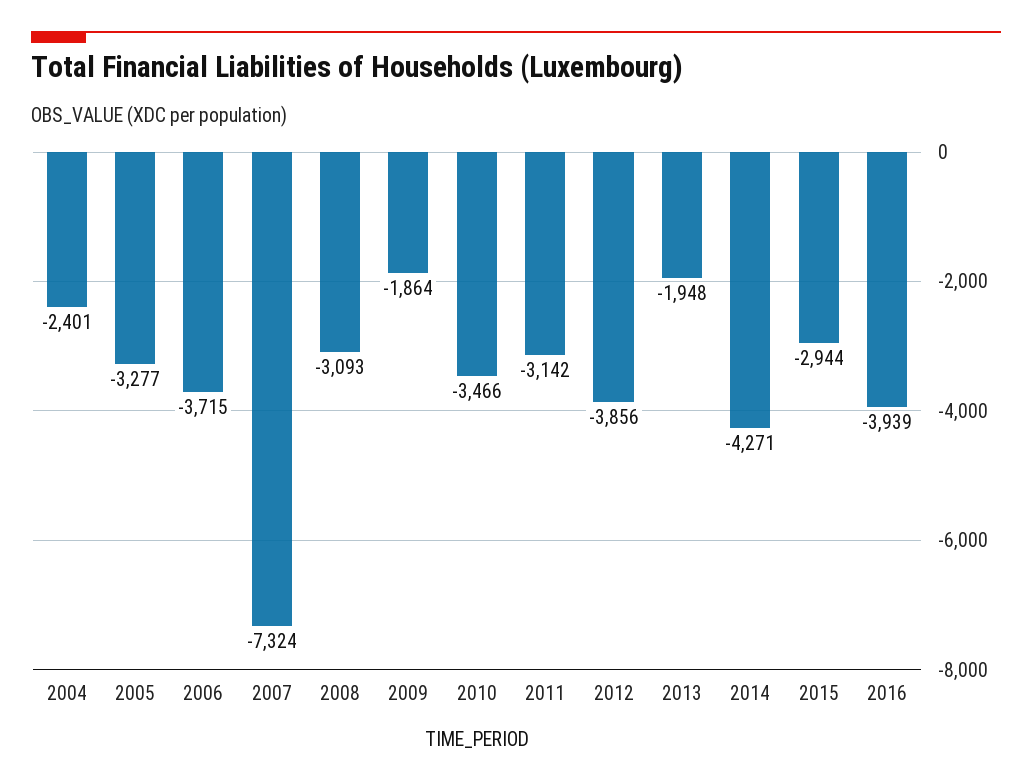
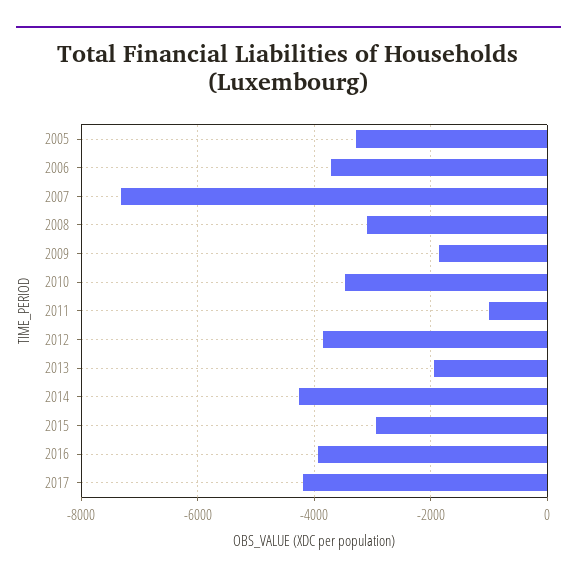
2004: -2401 -> none
2011: -3142 -> -1000
2017: none -> -4200

